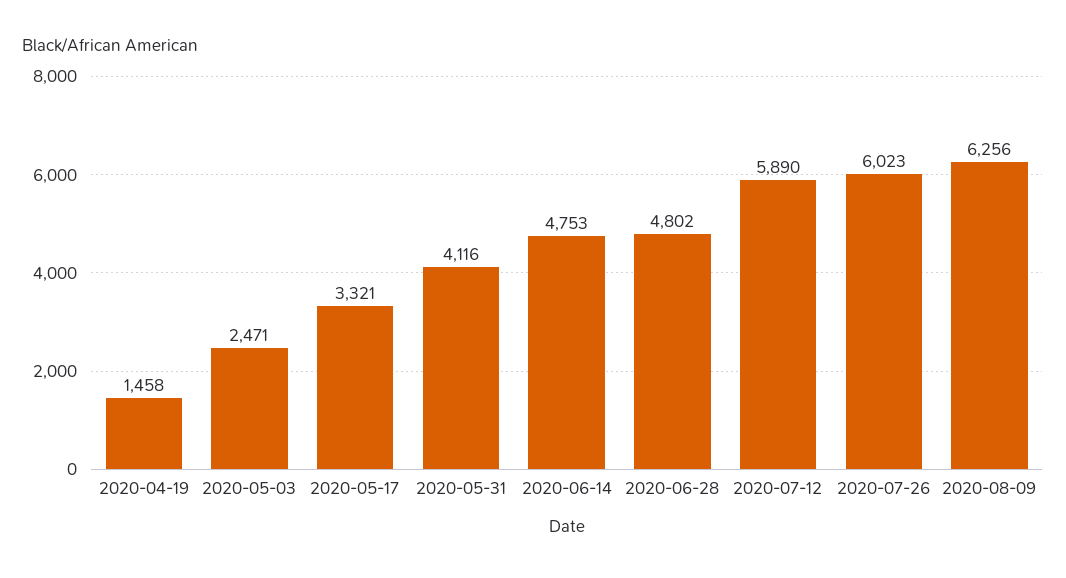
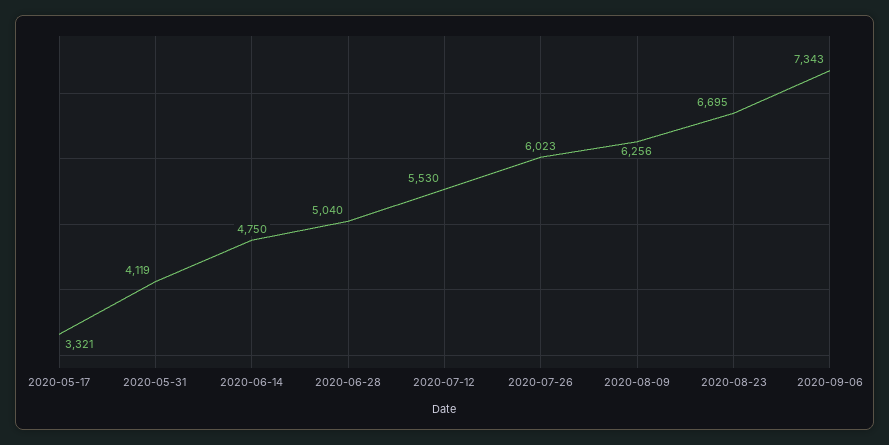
2020-04-19: 1458 -> none
2020-05-03: 2471 -> none
2020-05-31: 4116 -> 4119
2020-06-14: 4753 -> 4750
2020-06-28: 4802 -> 5040
2020-07-12: 5890 -> 5530
2020-08-23: none -> 6695
2020-09-06: none -> 7343

